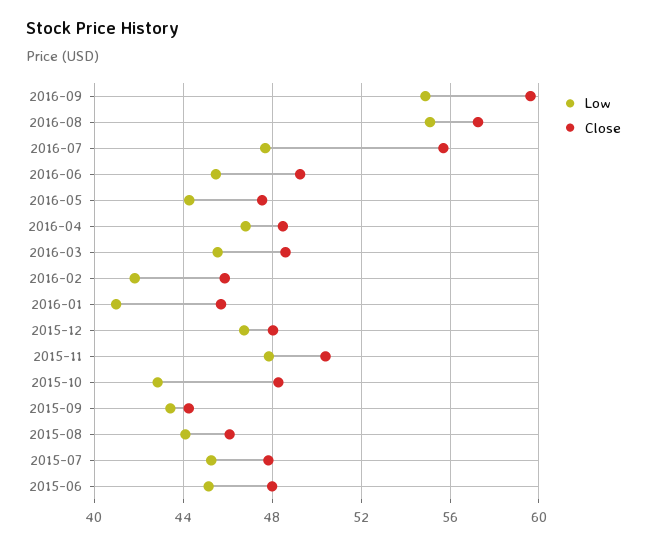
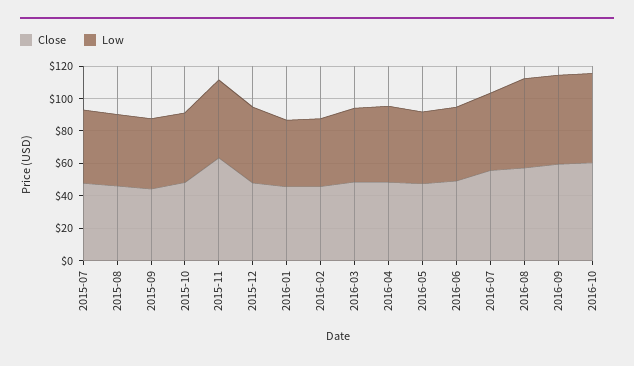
Close, 2015-11: 50.5 -> 65
Low, 2015-06: 45 -> none
Close, 2015-06: 48 -> none
Close, 2016-10: none -> 60
Low, 2016-10: none -> 55

